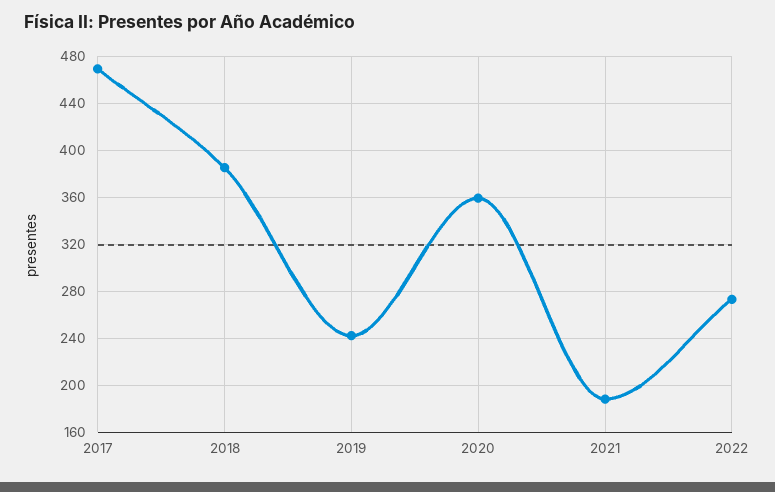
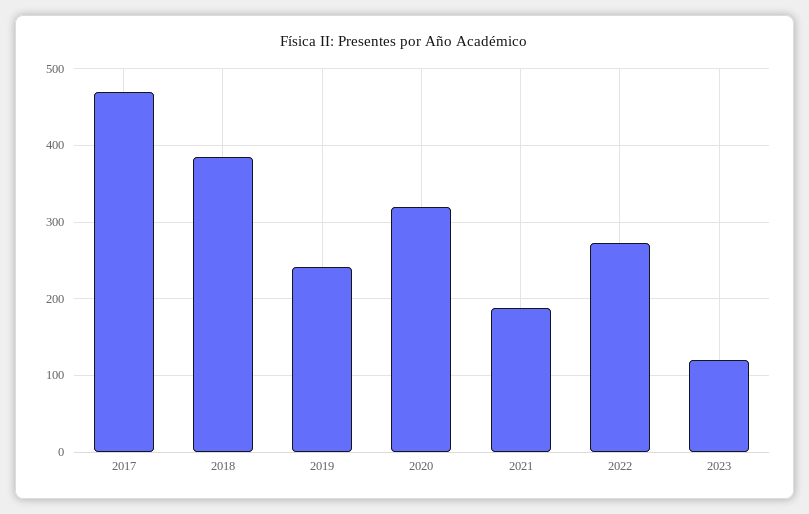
2020: 360 -> 320
2023: none -> 120

